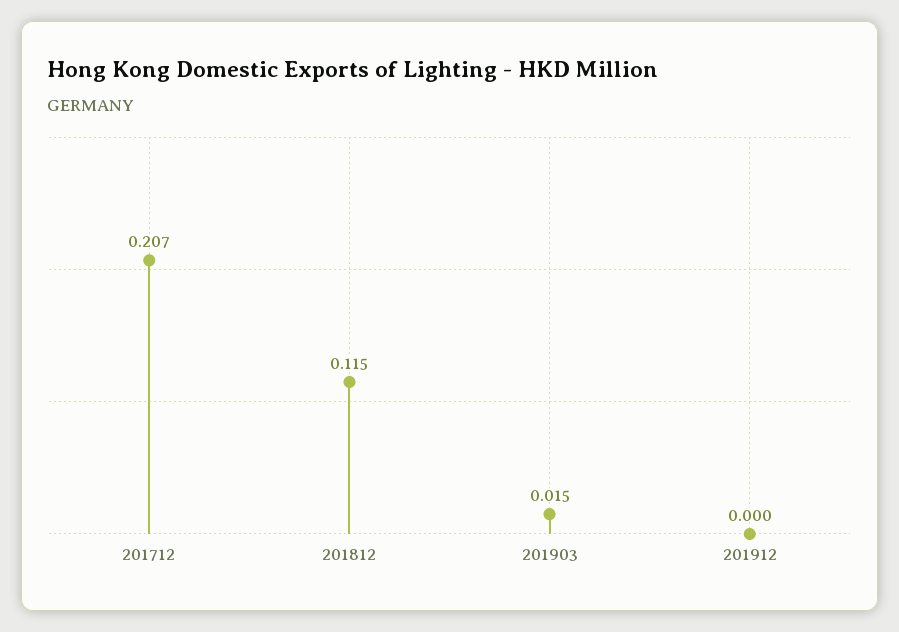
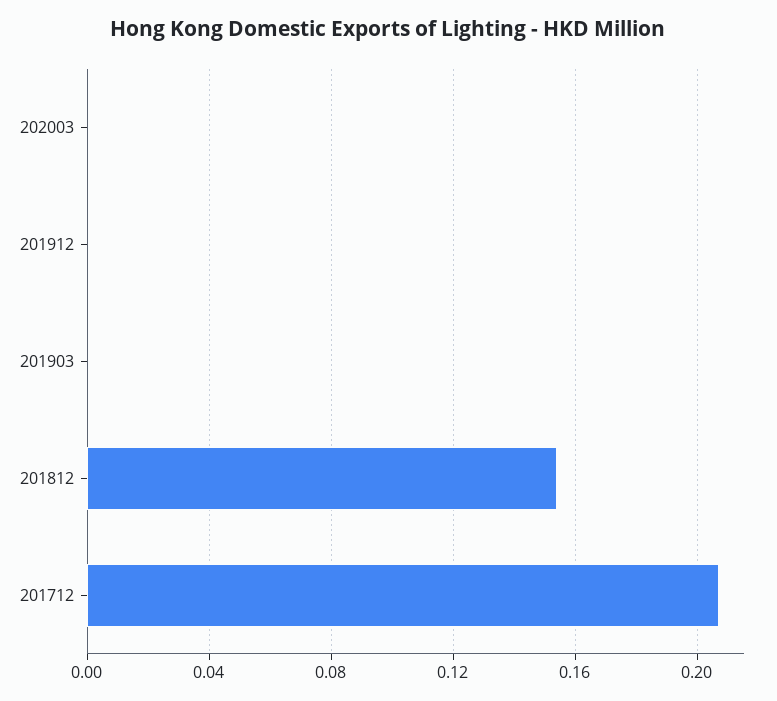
201812: 0.115 -> 0.155
201903: 0.015 -> 0
202003: none -> 0

